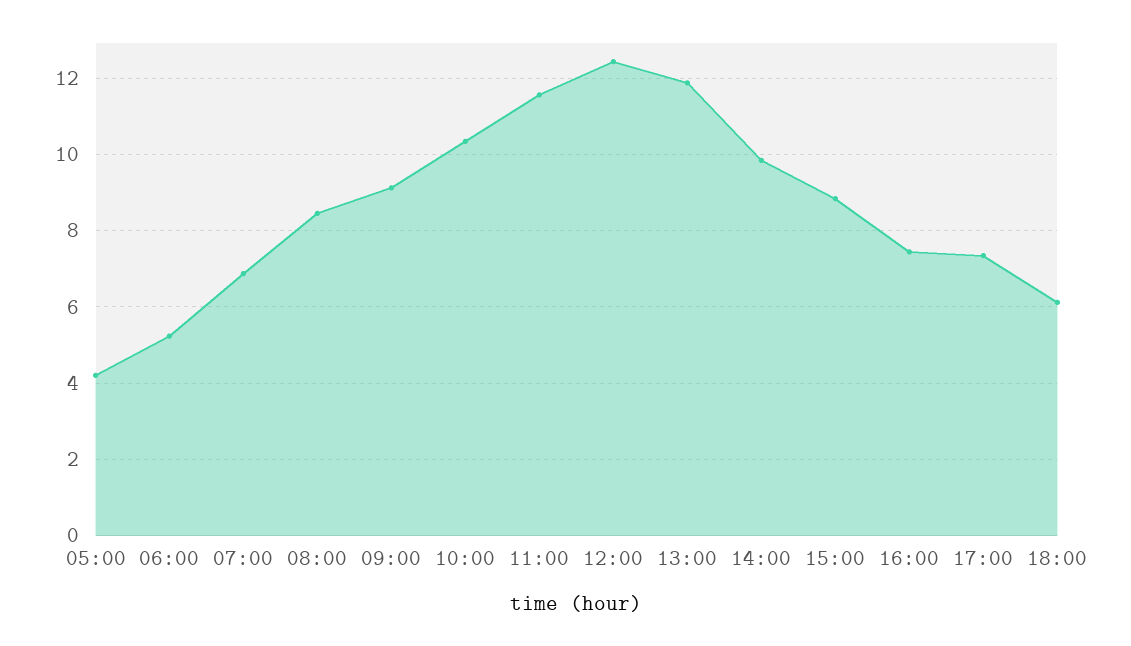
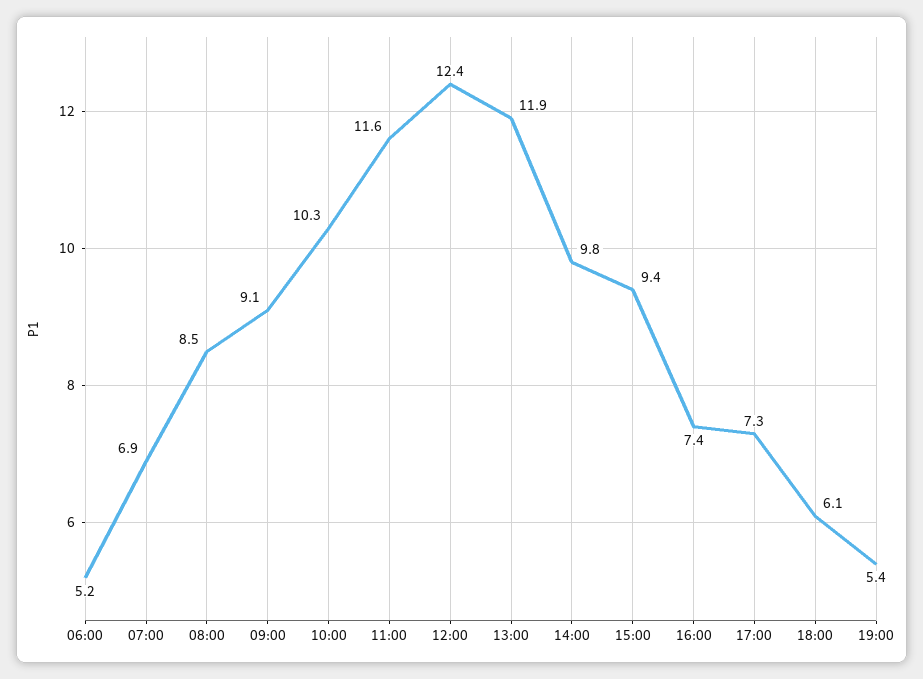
05:00: 4.2 -> none
15:00: 8.8 -> 9.4
19:00: none -> 5.4

